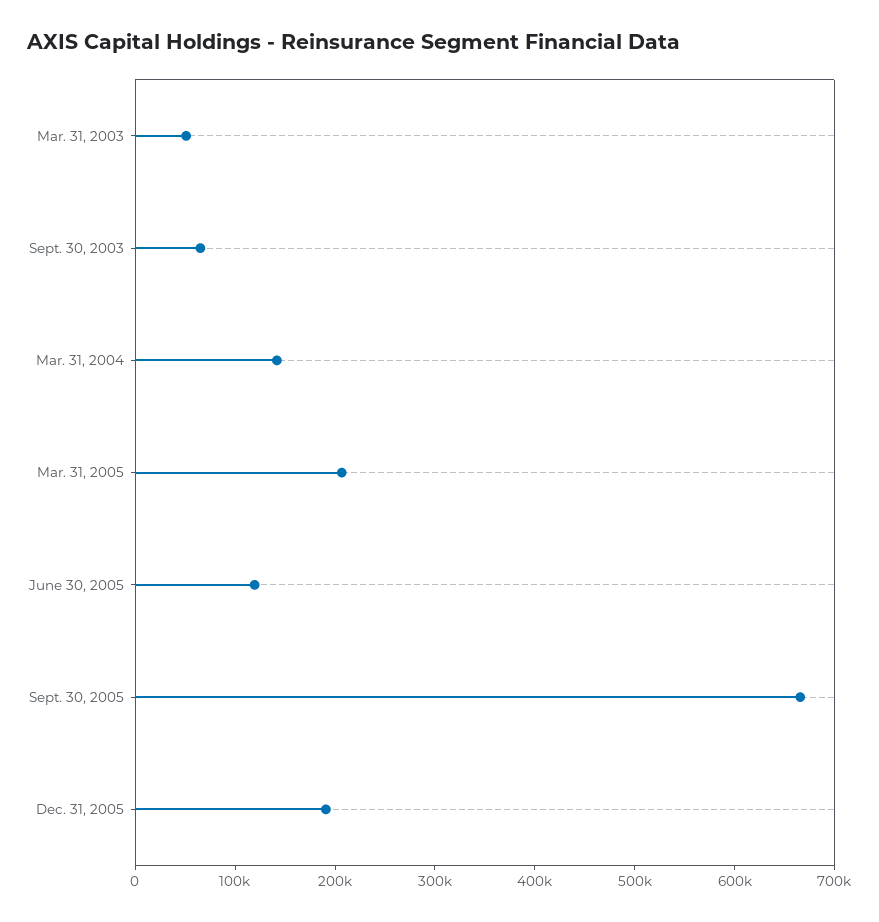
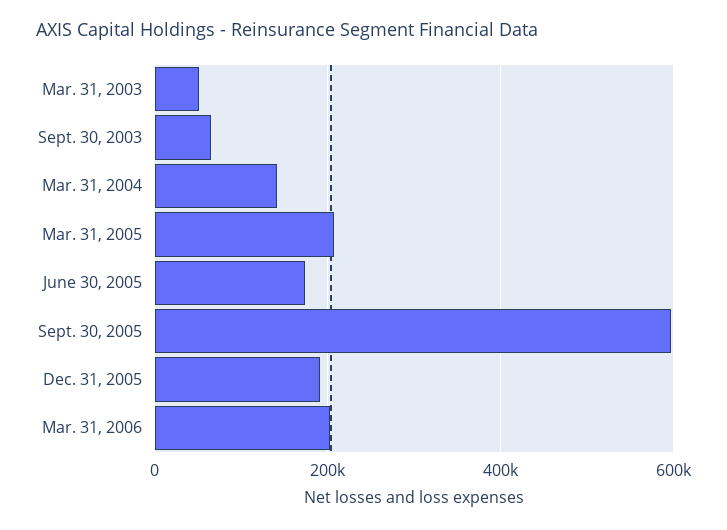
June 30, 2005: 120000 -> 180000
Sept. 30, 2005: 660000 -> 600000
Mar. 31, 2006: none -> 200000

